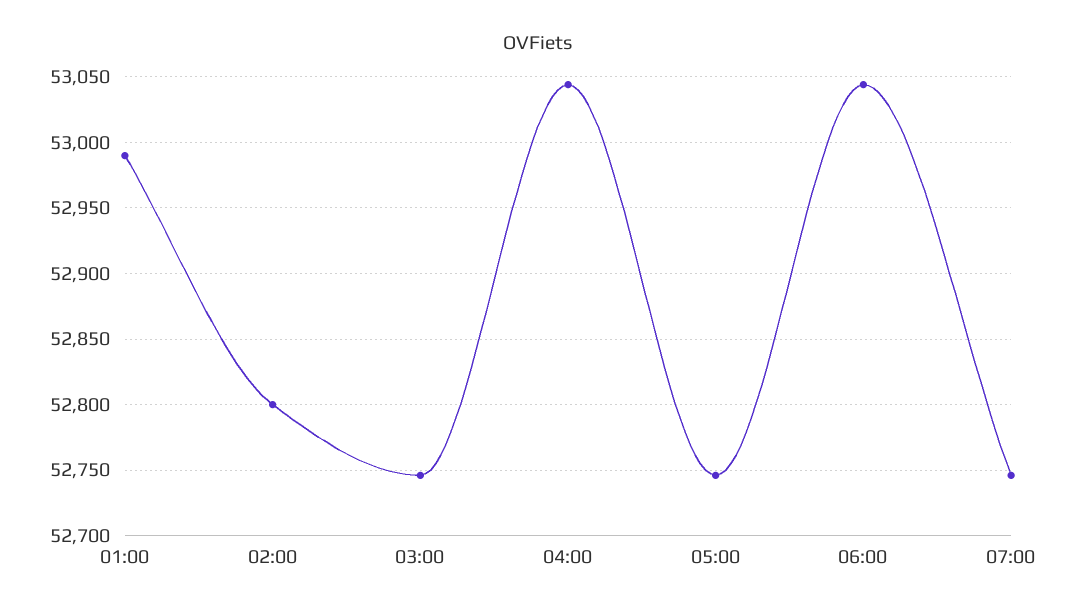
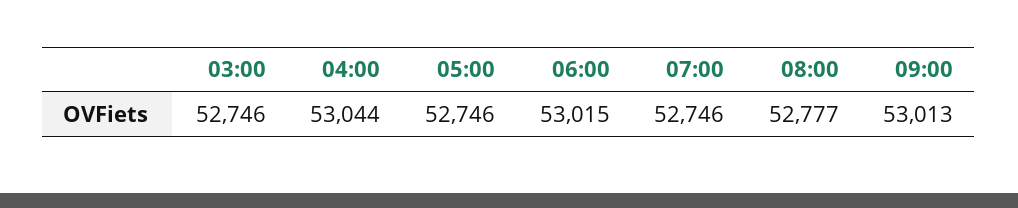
01:00: 52990 -> none
02:00: 52800 -> none
06:00: 53045 -> 53015
08:00: none -> 52777
09:00: none -> 53013

